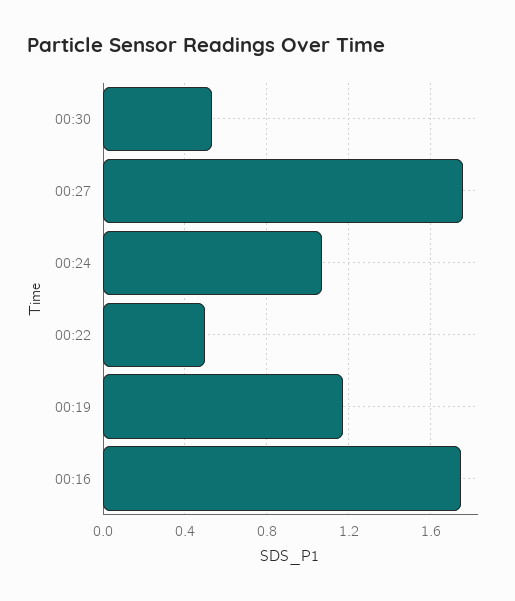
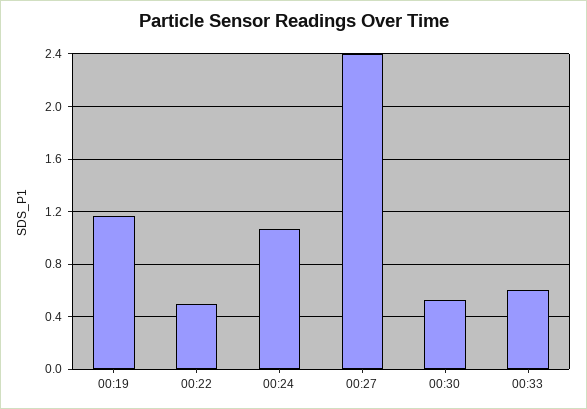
00:27: 1.75 -> 2.4
00:16: 1.75 -> none
00:33: none -> 0.6

